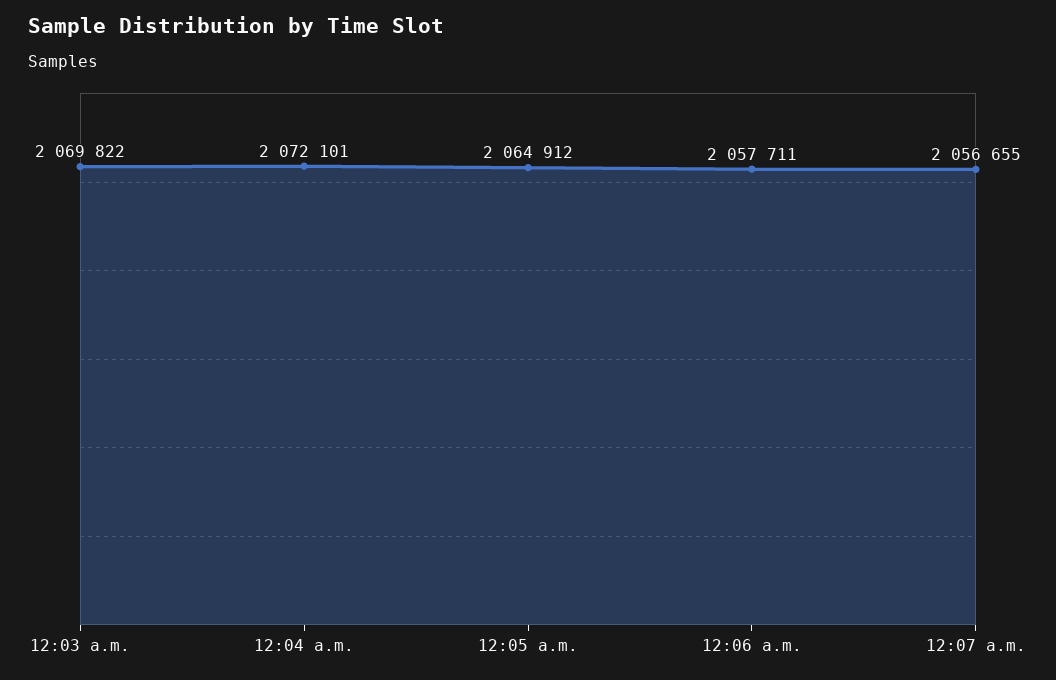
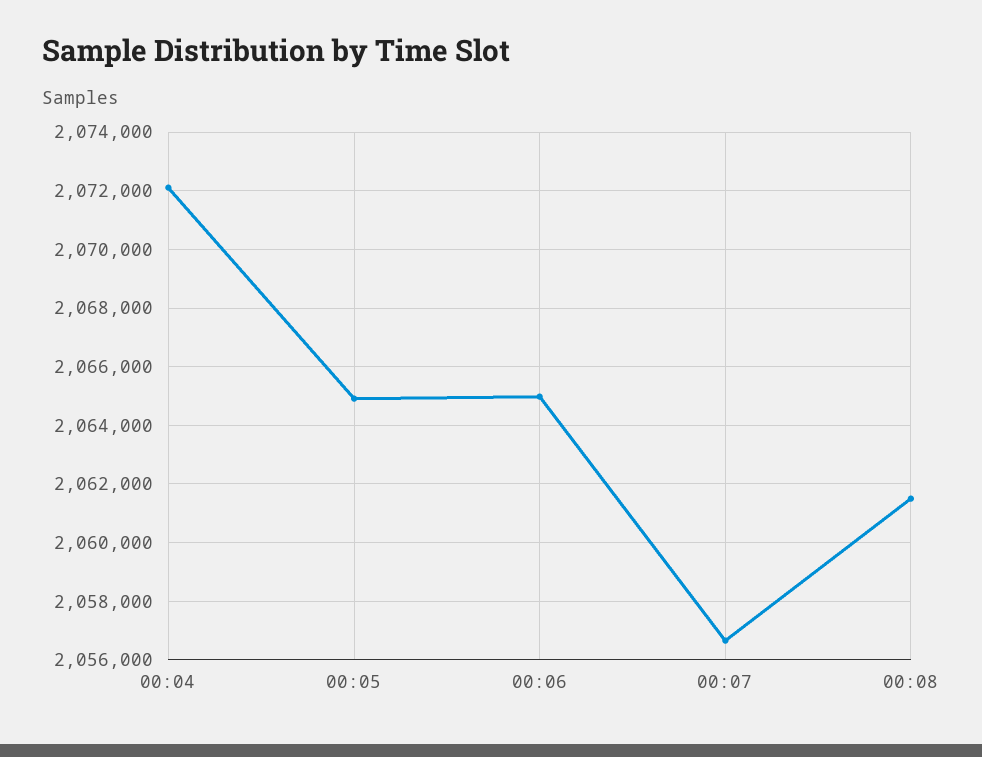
12:03 a.m.: 2069822 -> none
12:06 a.m.: 2057711 -> 2065000
00:08: none -> 2061500

